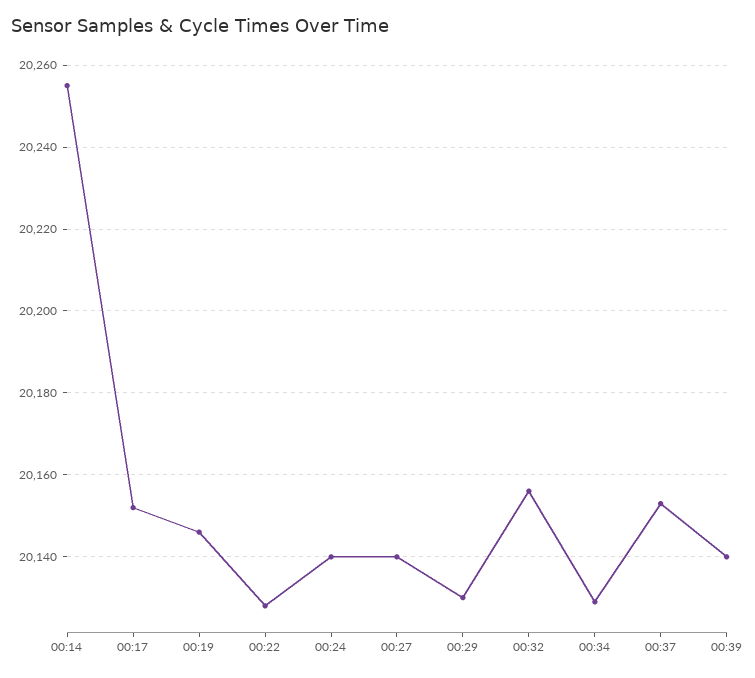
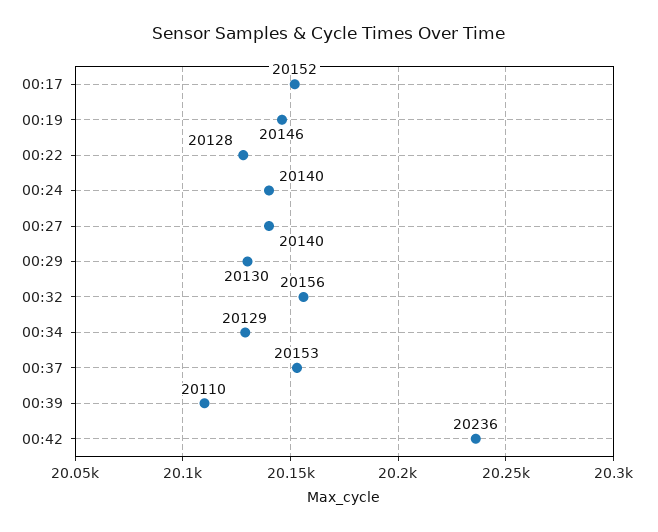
00:14: 20255 -> none
00:39: 20140 -> 20110
00:42: none -> 20236

